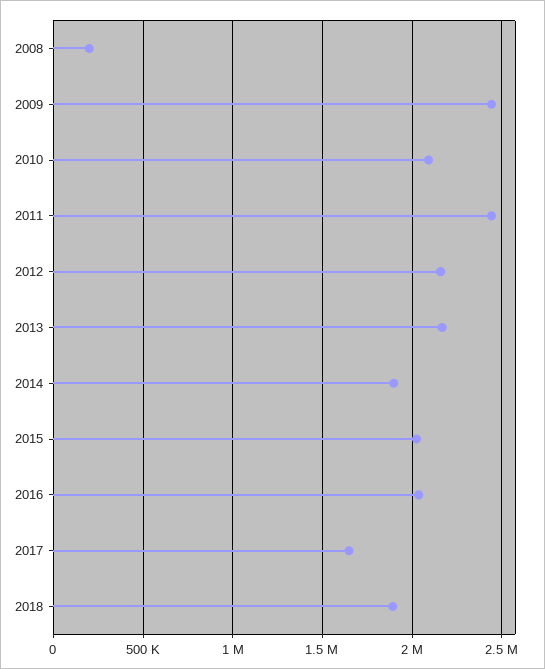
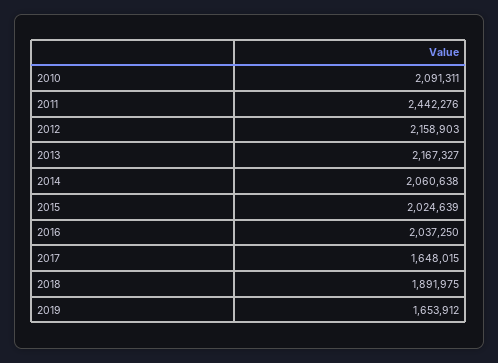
2008: 200000 -> none
2009: 2450000 -> none
2014: 1900000 -> 2060638
2019: none -> 1653912

